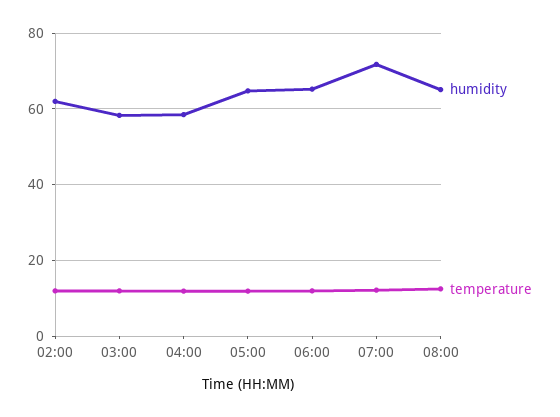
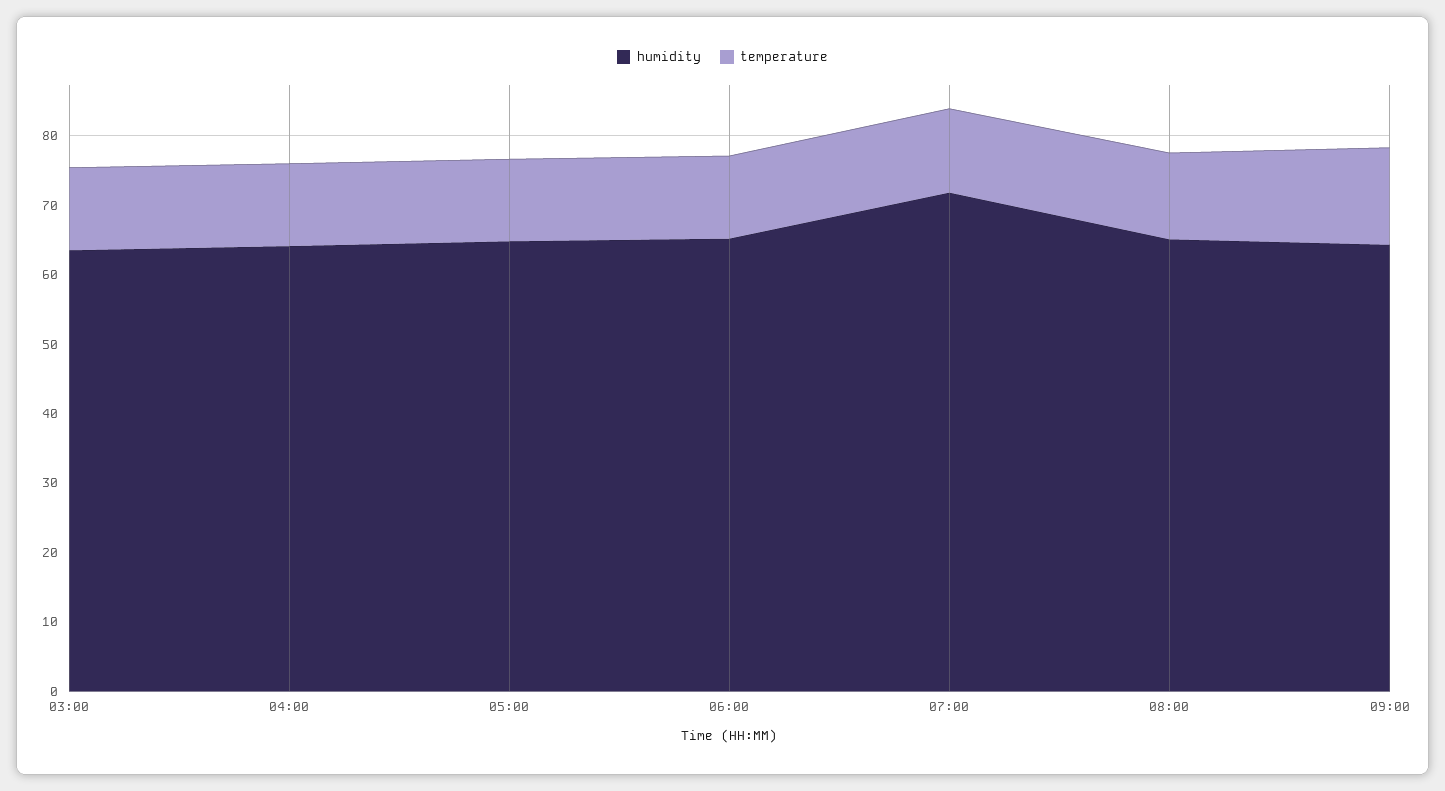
humidity, 02:00: 62 -> none
temperature, 02:00: 12 -> none
humidity, 03:00: 58 -> 64
humidity, 04:00: 58 -> 64
humidity, 09:00: none -> 64
temperature, 09:00: none -> 14

